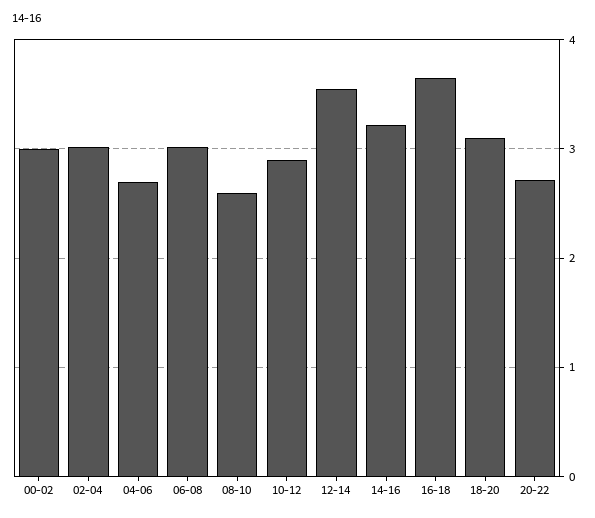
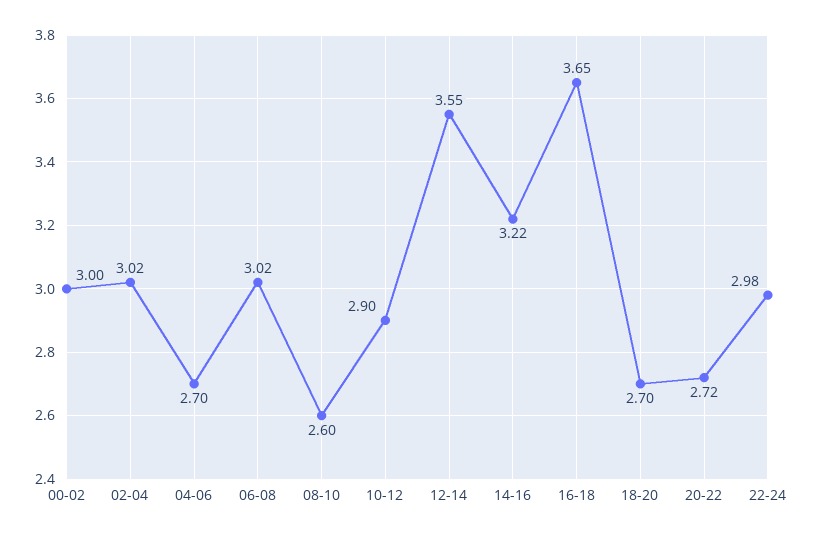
18-20: 3.1 -> 2.7
22-24: none -> 2.98

